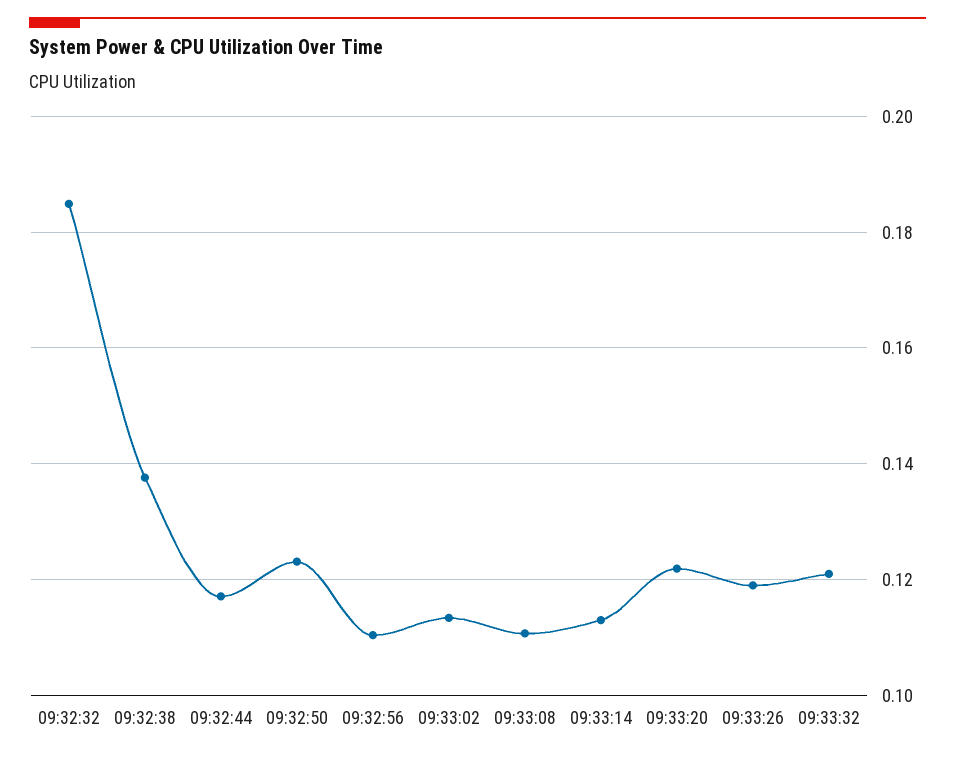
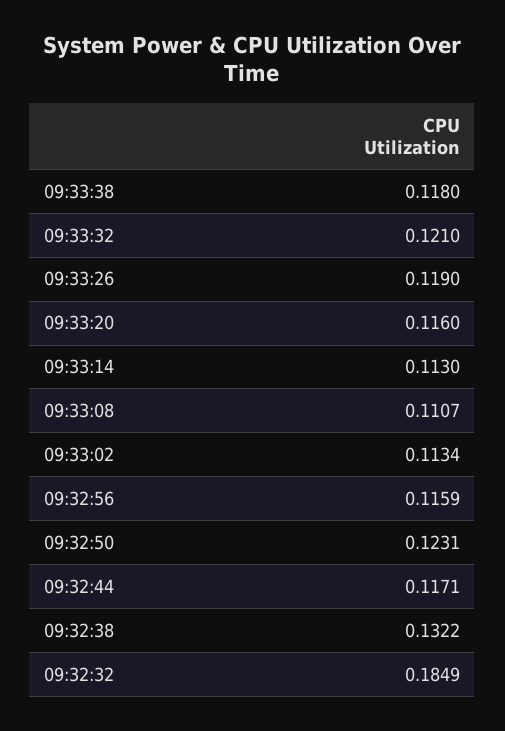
09:32:38: 0.138 -> 0.1322
09:32:56: 0.11 -> 0.1159
09:33:20: 0.122 -> 0.116
09:33:38: none -> 0.118

